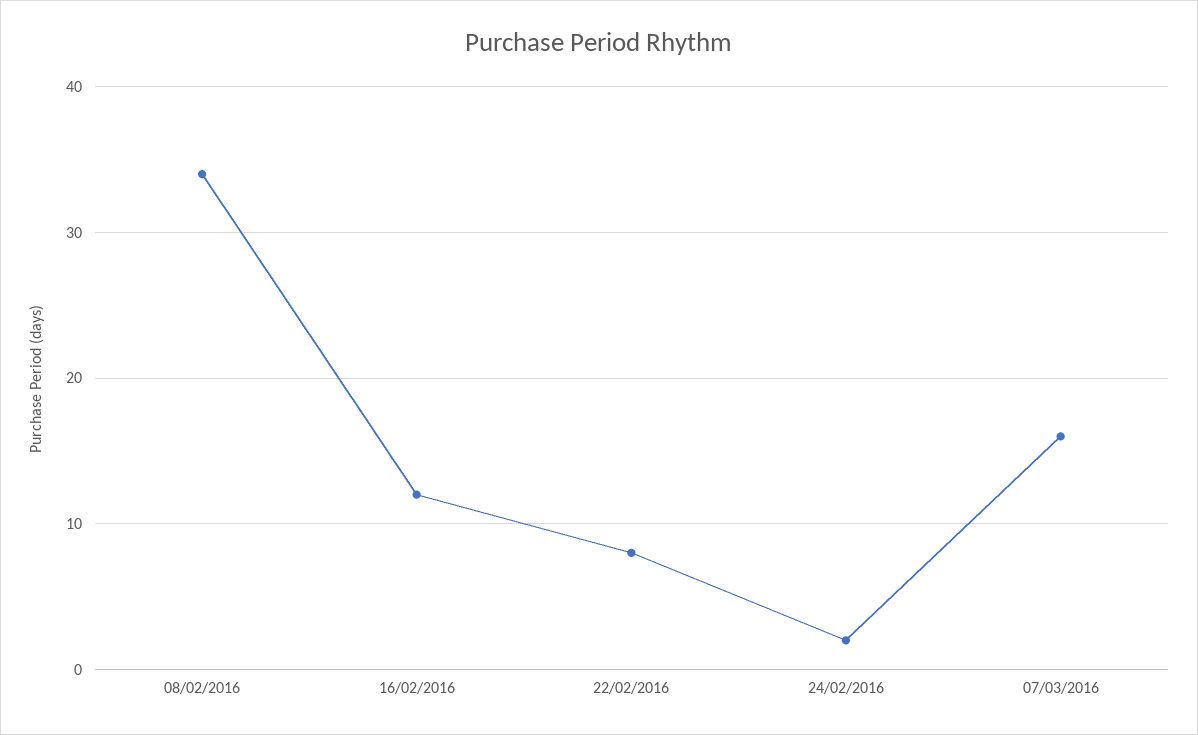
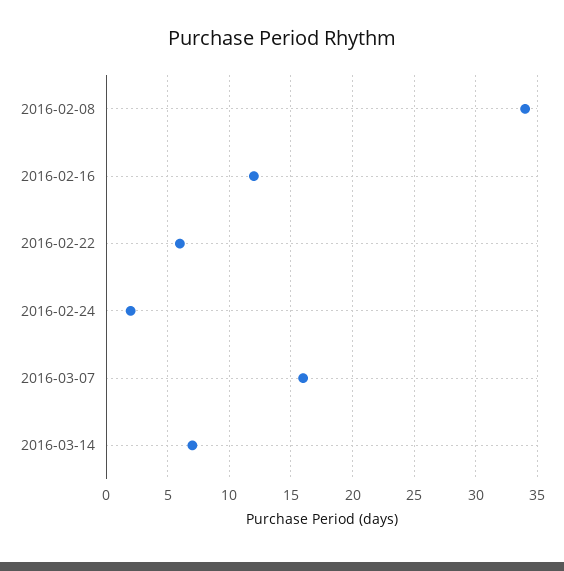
22/02/2016: 8 -> 6
2016-03-14: none -> 7

